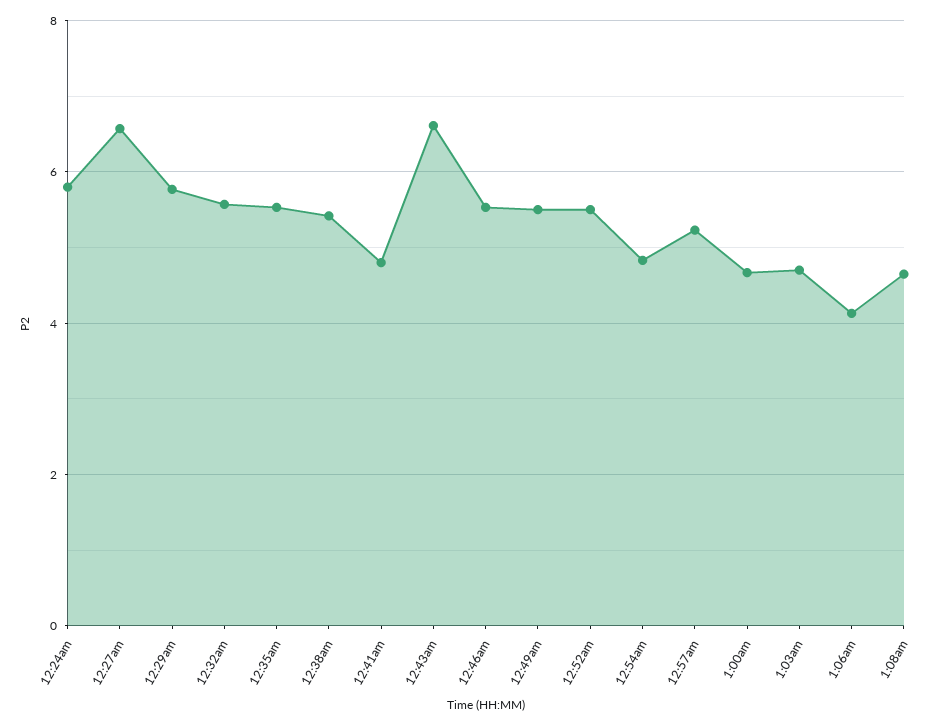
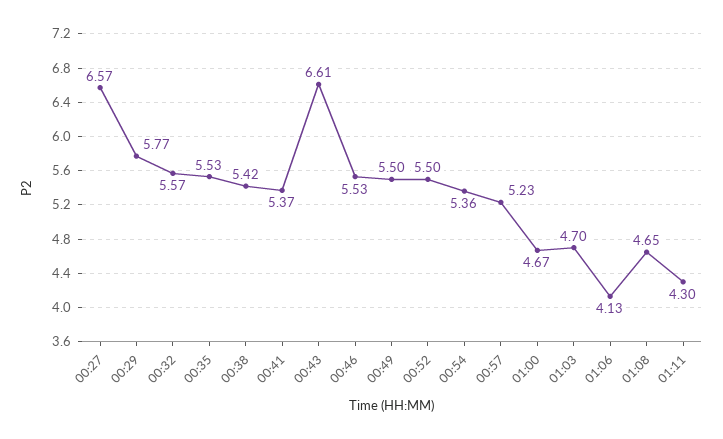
12:24am: 5.8 -> none
12:41am: 4.8 -> 5.37
12:54am: 4.8 -> 5.36
01:11: none -> 4.3

